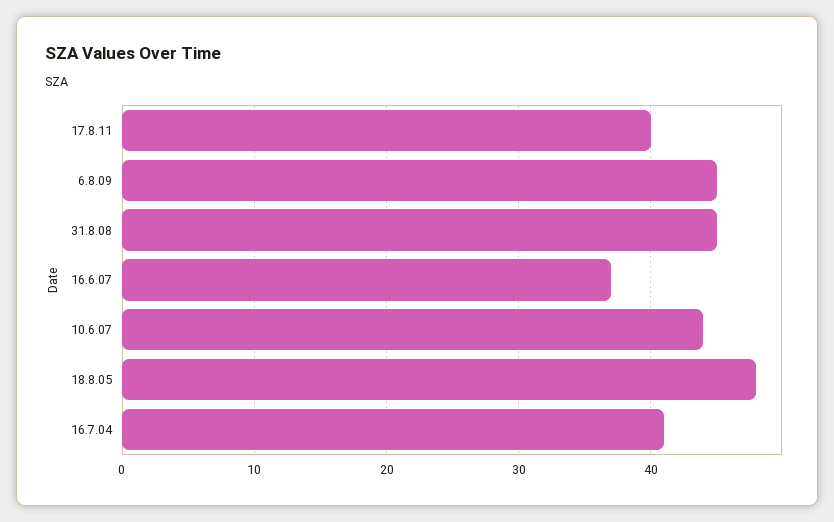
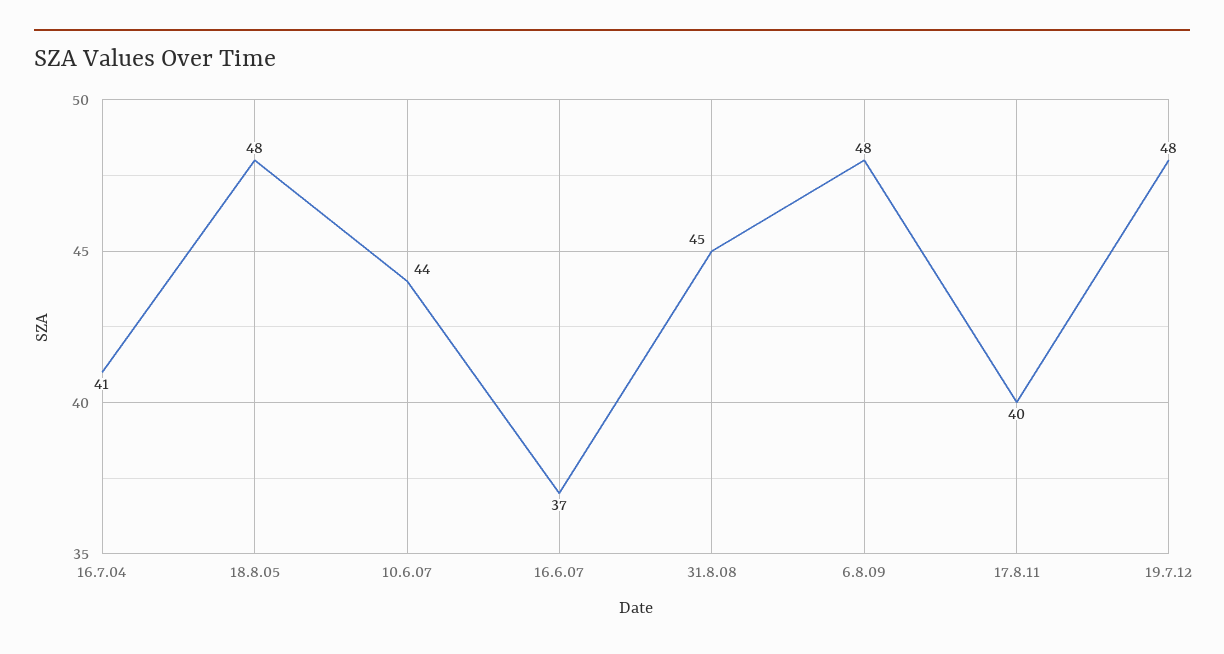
6.8.09: 45 -> 48
19.7.12: none -> 48

